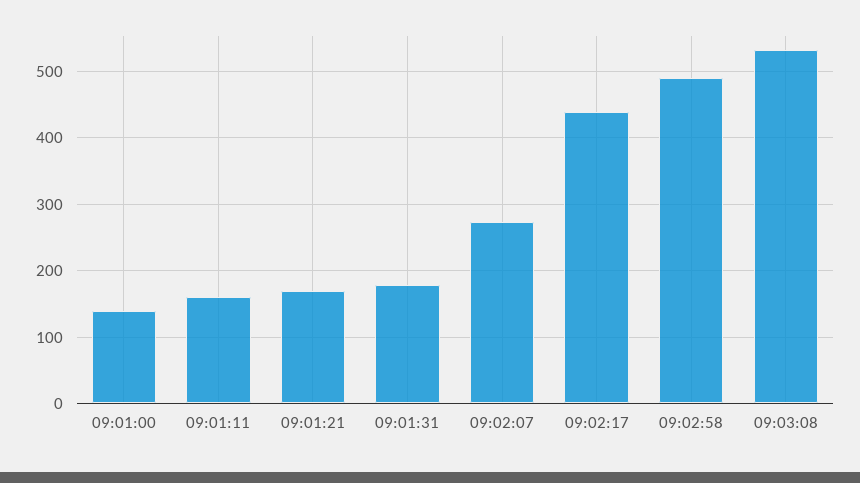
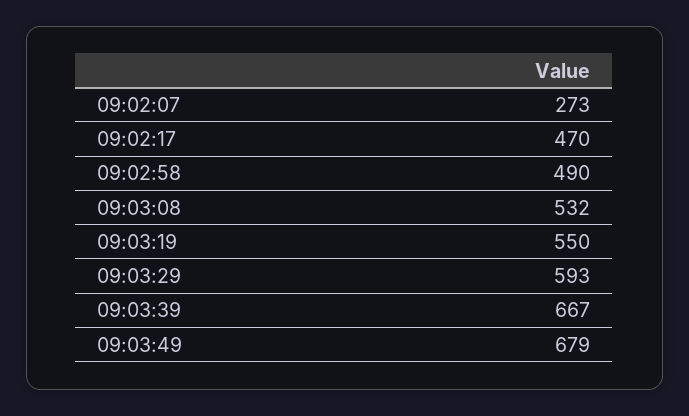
09:01:00: 140 -> none
09:01:11: 160 -> none
09:01:21: 170 -> none
09:01:31: 180 -> none
09:02:17: 440 -> 470
09:03:19: none -> 550
09:03:29: none -> 593
09:03:39: none -> 667
09:03:49: none -> 679

